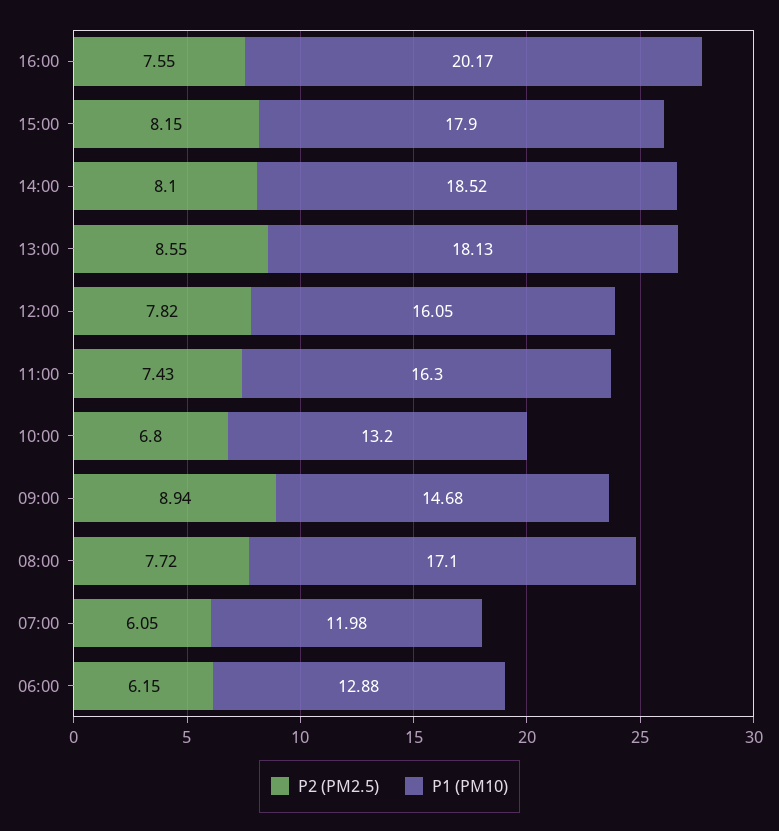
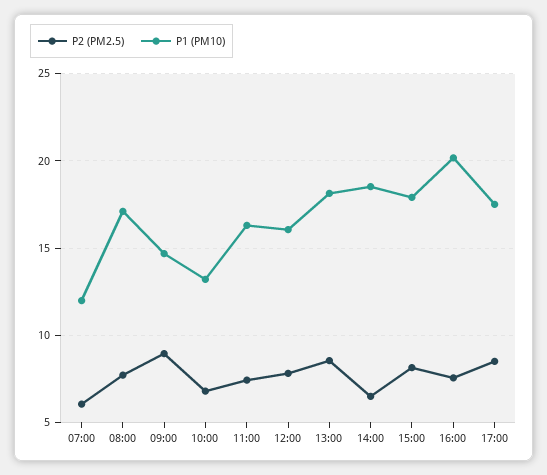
P2 (PM2.5), 14:00: 8.1 -> 6.5
P2 (PM2.5), 06:00: 6.15 -> none
P1 (PM10), 06:00: 12.88 -> none
P2 (PM2.5), 17:00: none -> 8.5
P1 (PM10), 17:00: none -> 17.5

